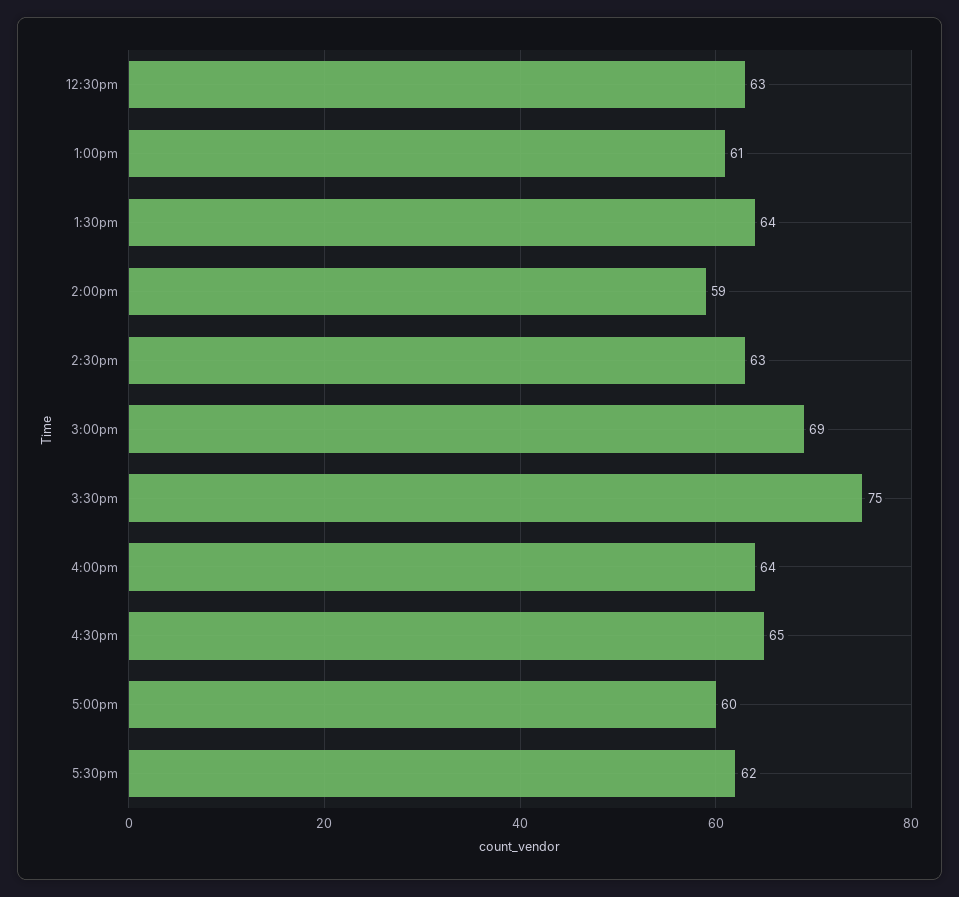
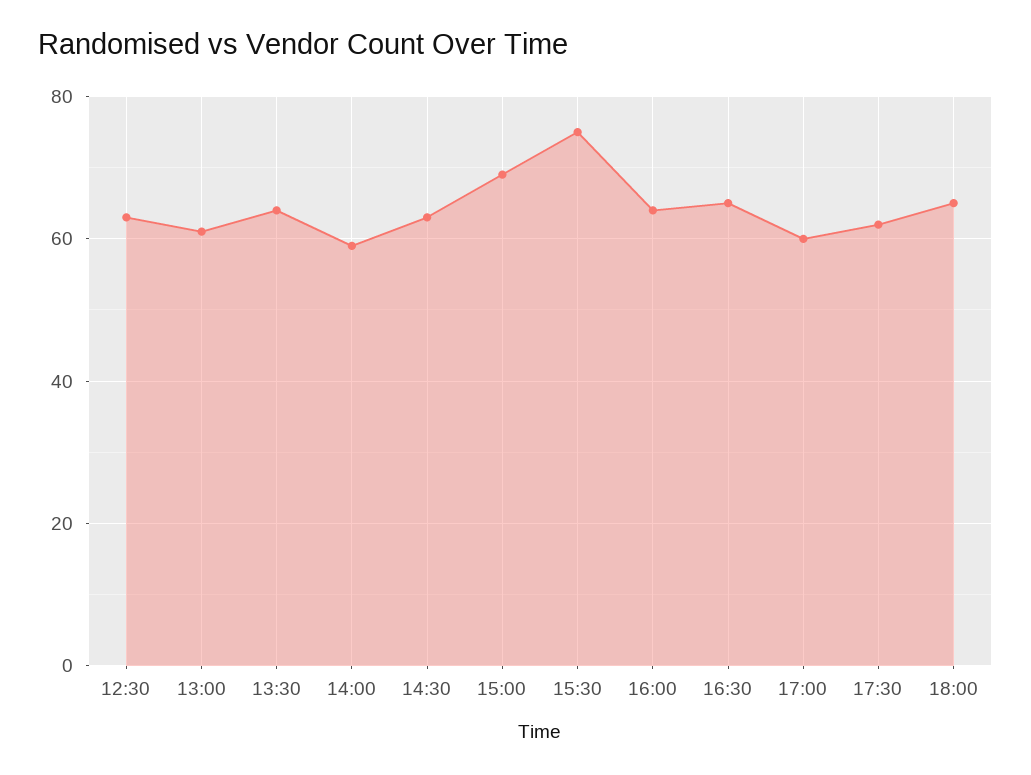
18:00: none -> 65

